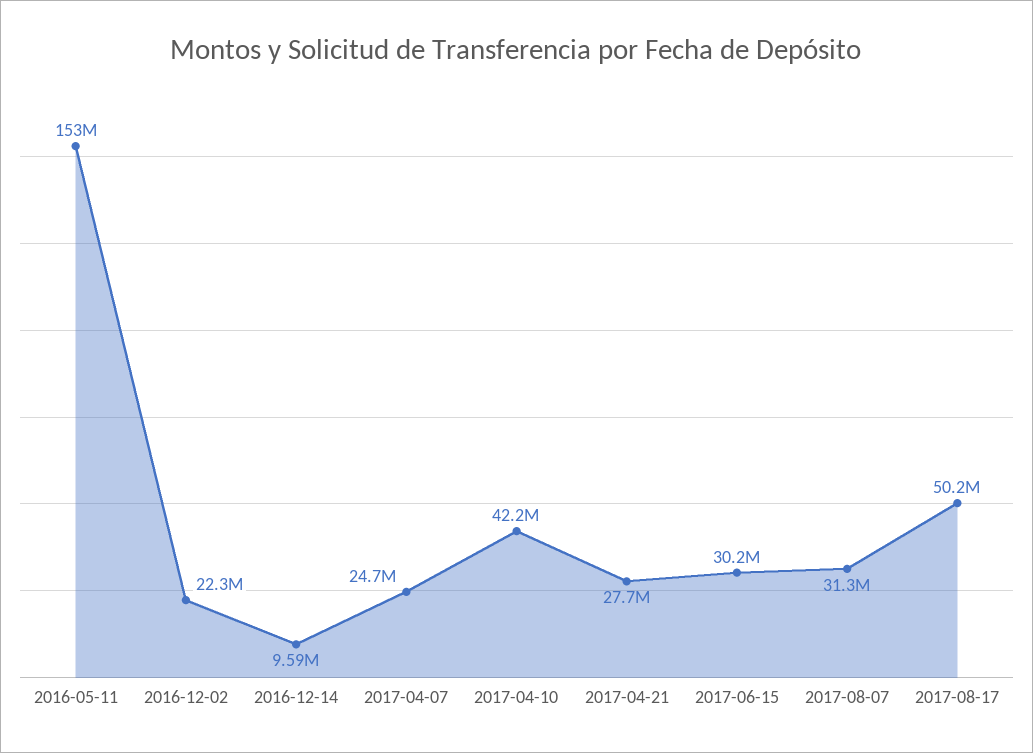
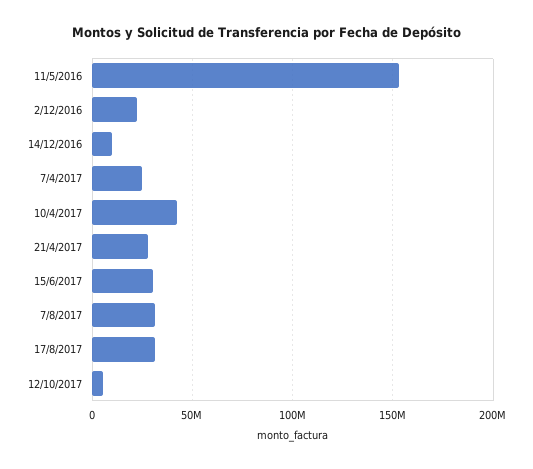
2017-08-17: 50200000 -> 30000000
12/10/2017: none -> 5000000

